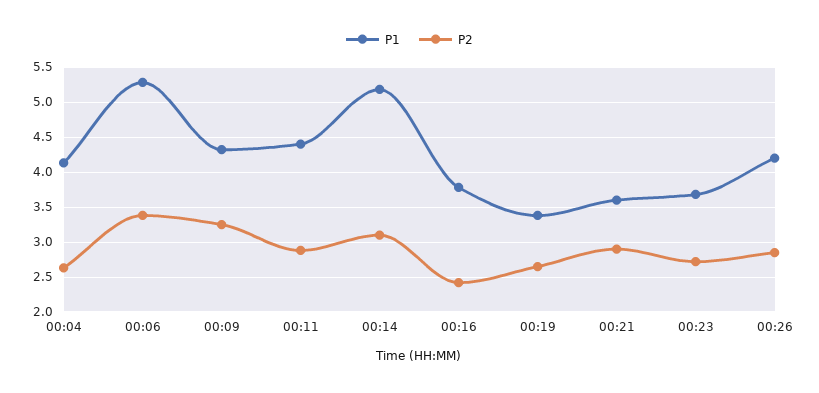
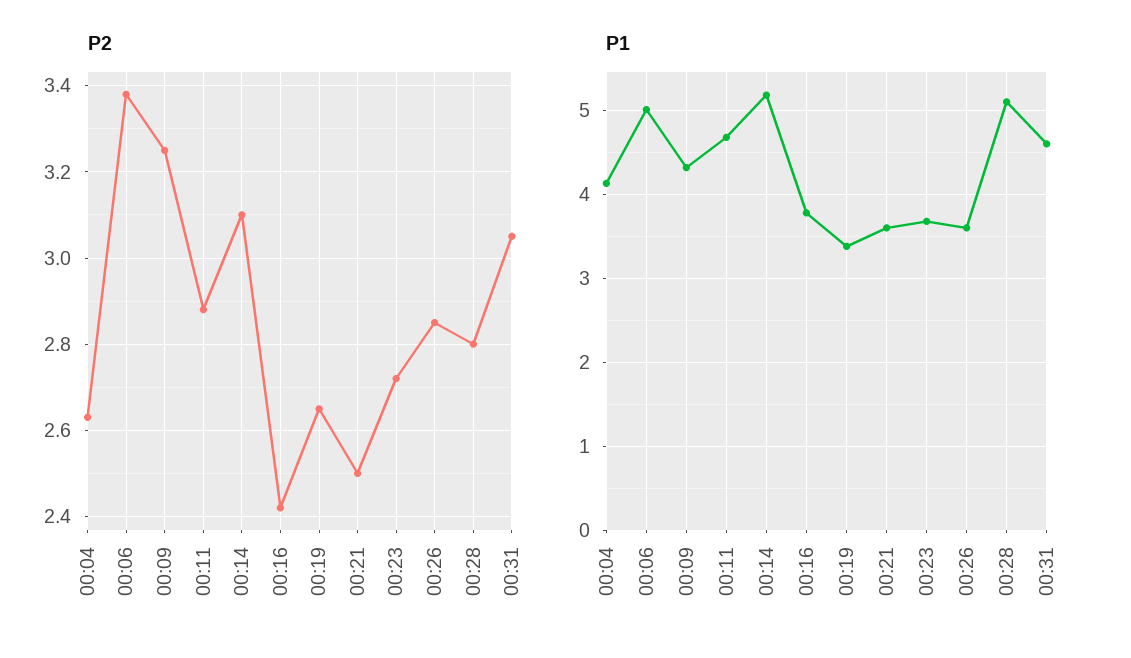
P1, 00:06: 5.3 -> 5
P1, 00:11: 4.4 -> 4.7
P2, 00:21: 2.9 -> 2.5
P1, 00:26: 4.2 -> 3.6
P2, 00:28: none -> 2.8
P2, 00:31: none -> 3.05
P1, 00:28: none -> 5.1
P1, 00:31: none -> 4.6

